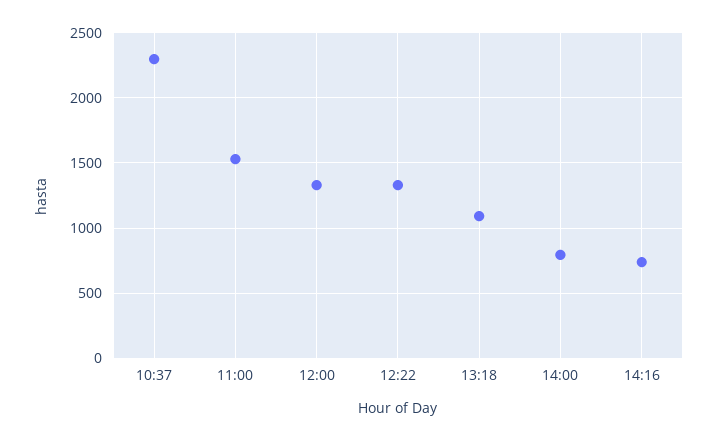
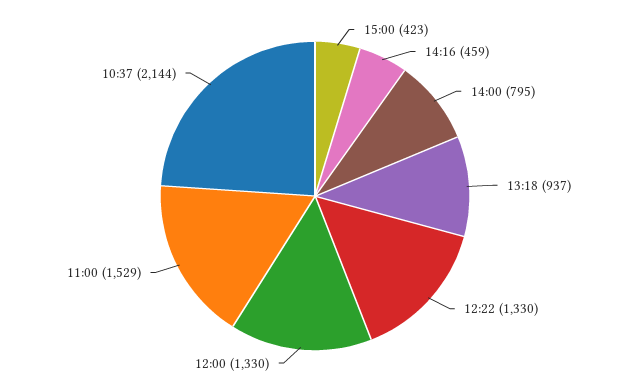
10:37: 2300 -> 2144
13:18: 1100 -> 937
14:16: 750 -> 459
15:00: none -> 423

